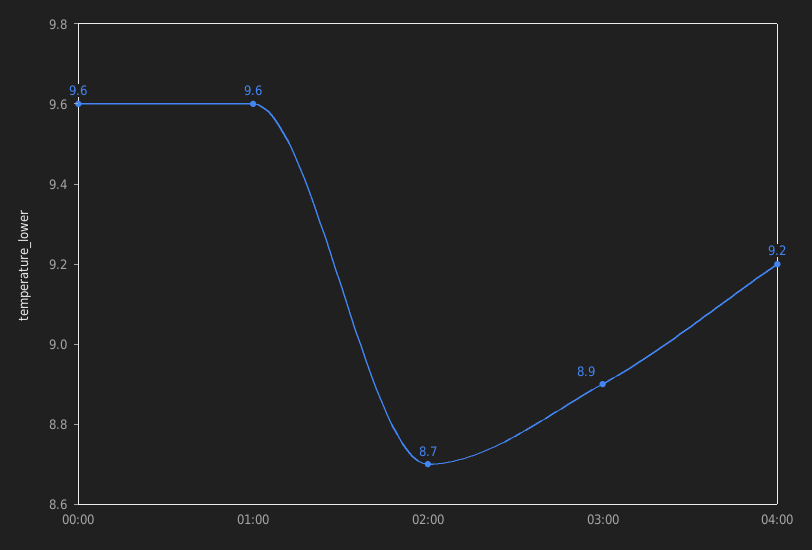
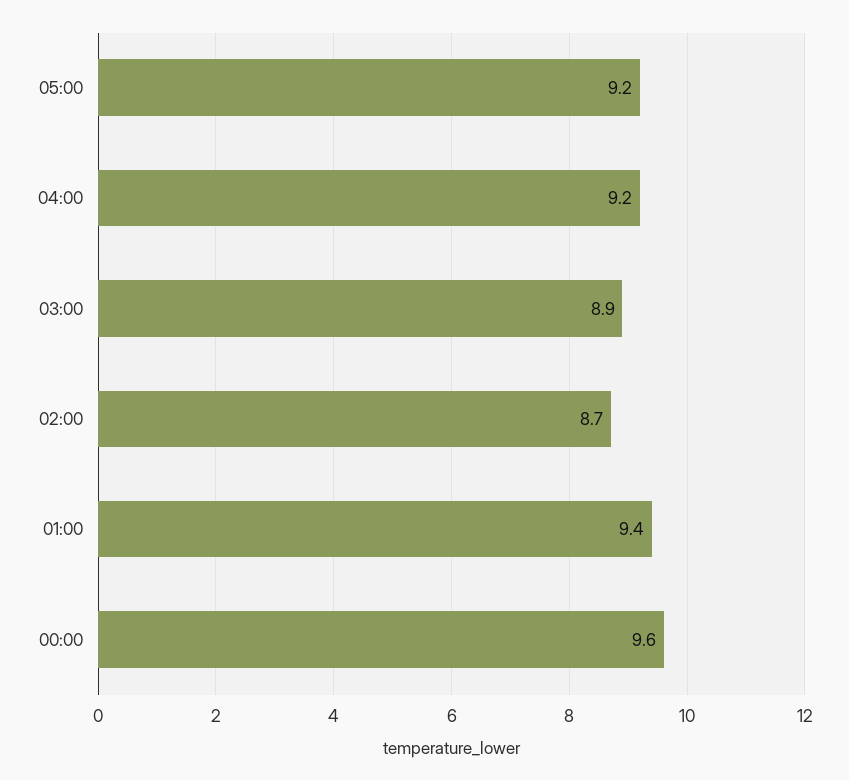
01:00: 9.6 -> 9.4
05:00: none -> 9.2

